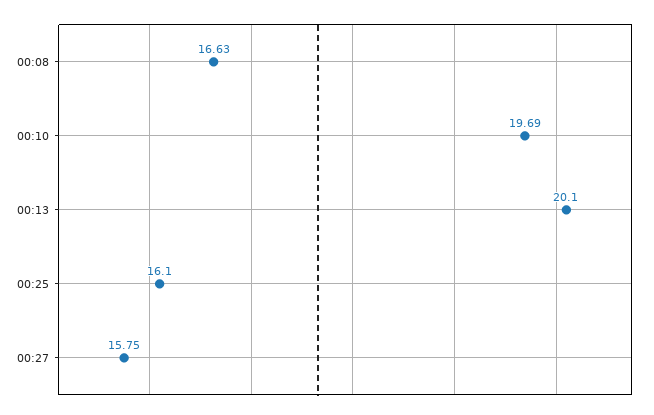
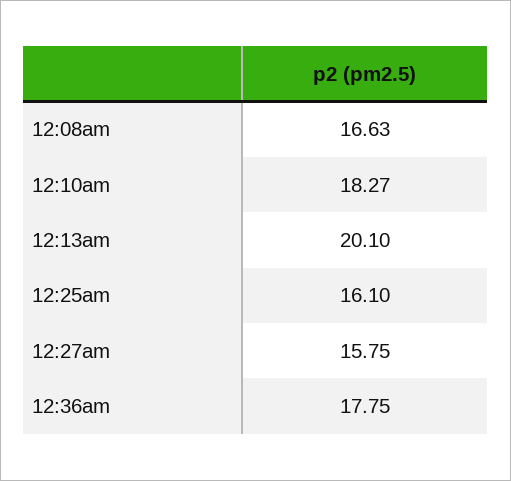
00:10: 19.69 -> 18.27
12:36am: none -> 17.75

